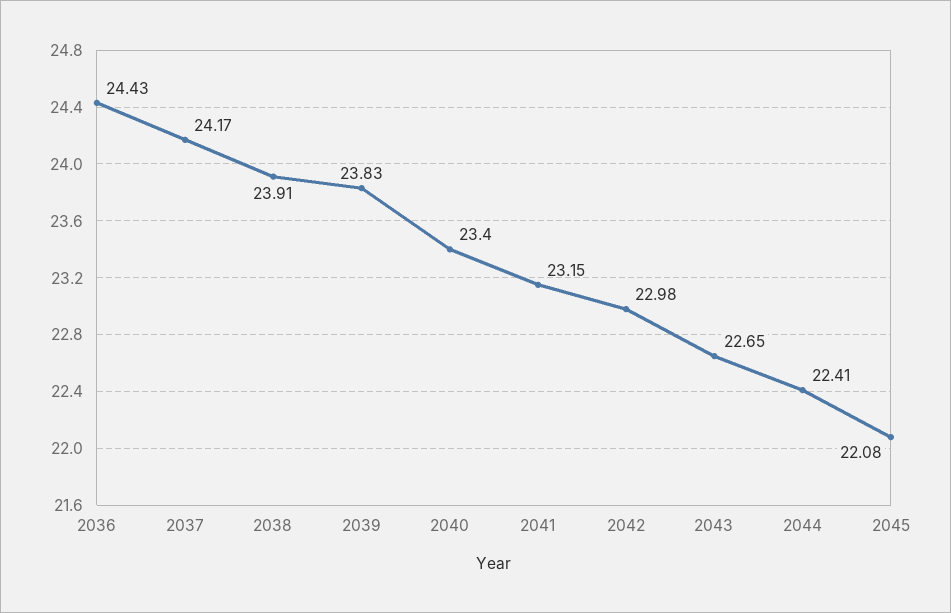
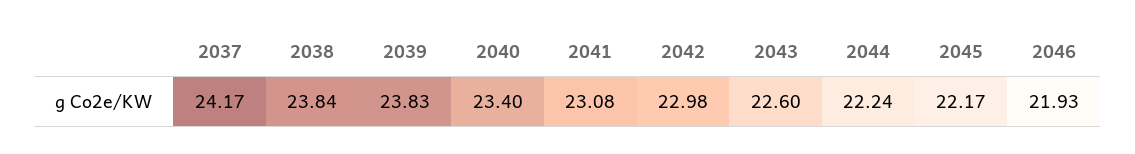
2036: 24.43 -> none
2038: 23.91 -> 23.84
2041: 23.15 -> 23.08
2043: 22.65 -> 22.6
2044: 22.41 -> 22.24
2045: 22.08 -> 22.17
2046: none -> 21.93

